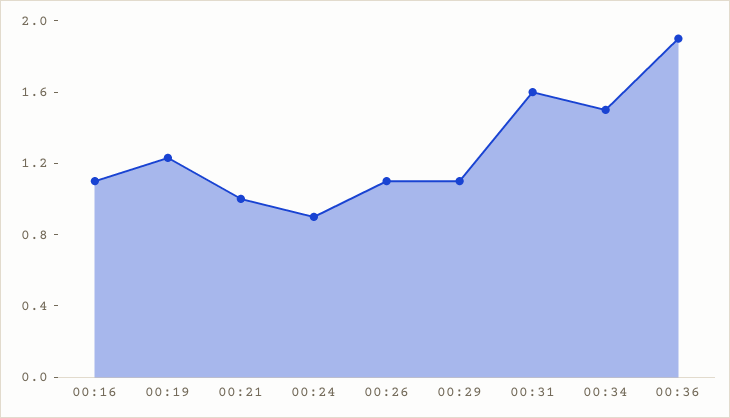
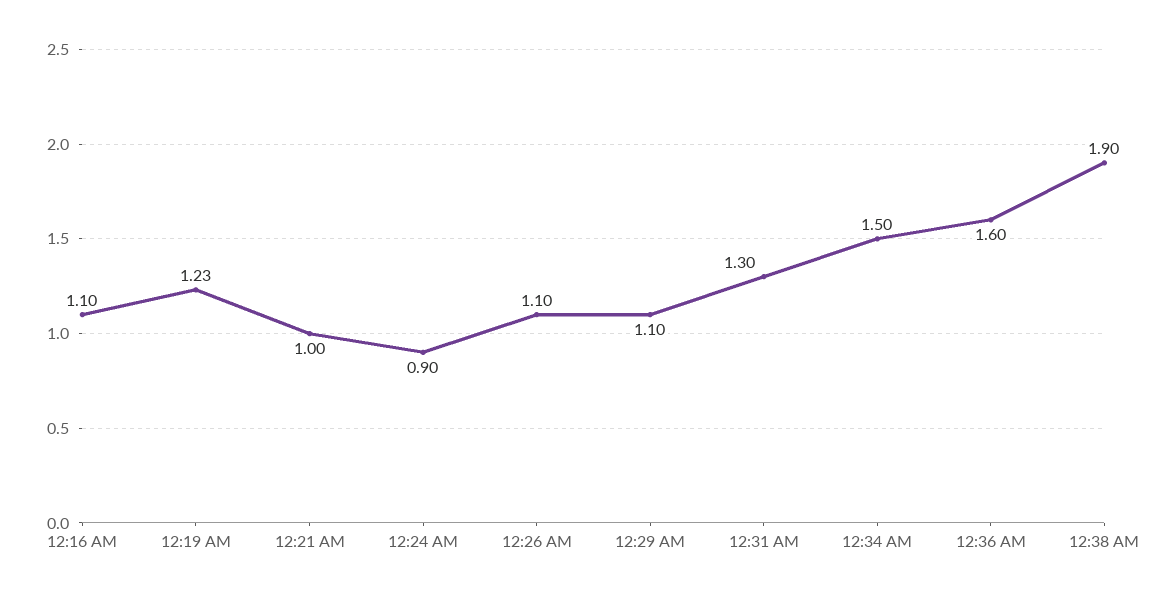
00:31: 1.6 -> 1.3
00:36: 1.9 -> 1.6
12:38 AM: none -> 1.9

